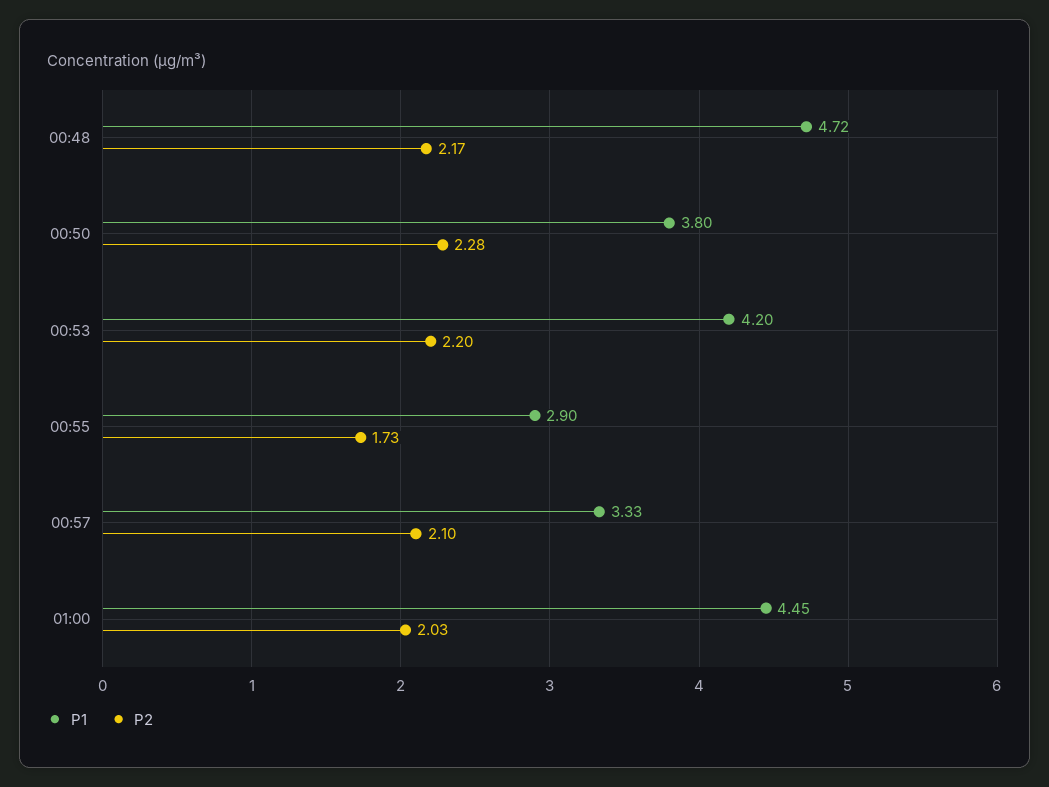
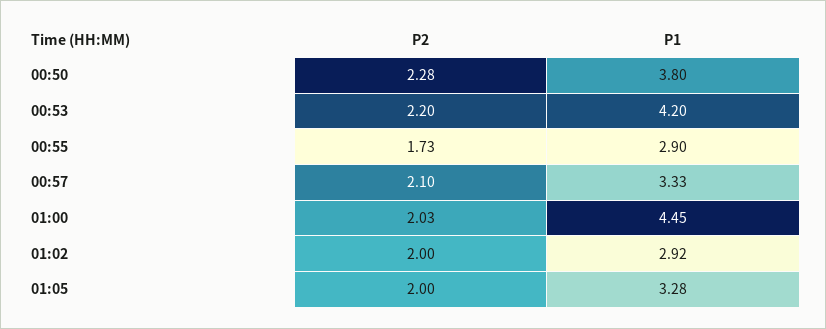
P1, 00:48: 4.72 -> none
P2, 00:48: 2.17 -> none
P2, 01:02: none -> 2
P1, 01:02: none -> 2.92
P2, 01:05: none -> 2
P1, 01:05: none -> 3.28

